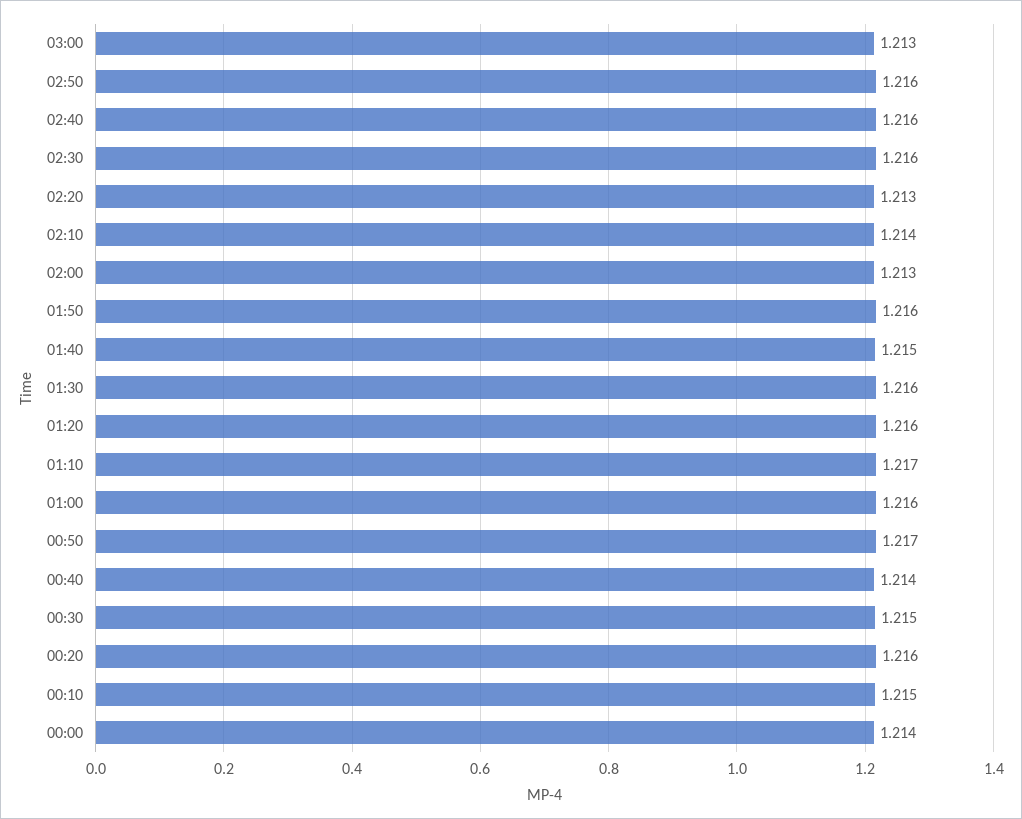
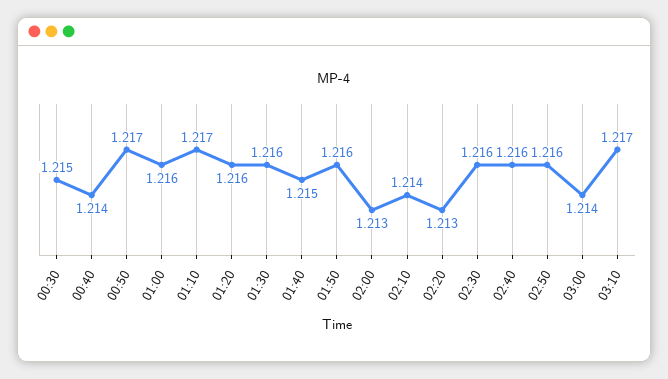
03:00: 1.213 -> 1.214
00:20: 1.216 -> none
00:10: 1.215 -> none
00:00: 1.214 -> none
03:10: none -> 1.217

